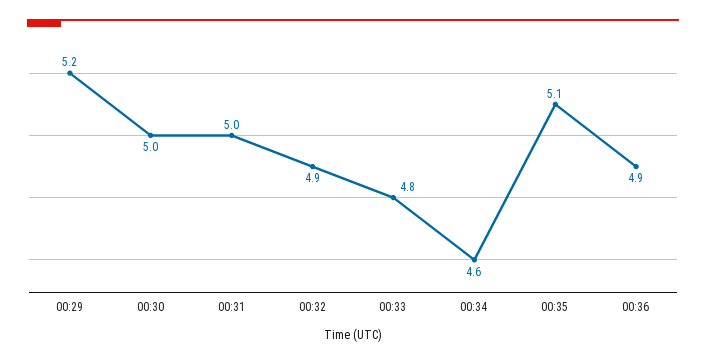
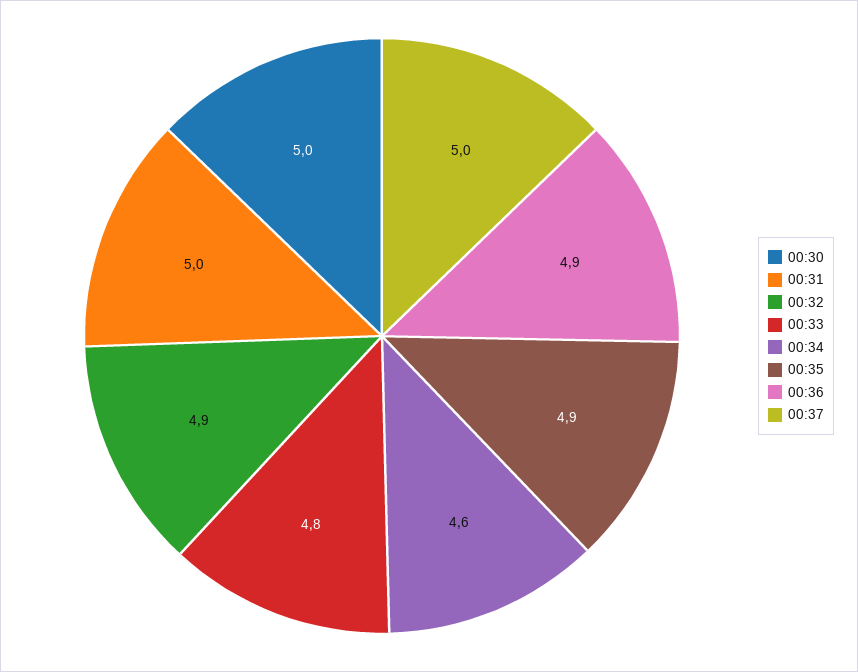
00:29: 5.2 -> none
00:35: 5.1 -> 4.9
00:37: none -> 5

